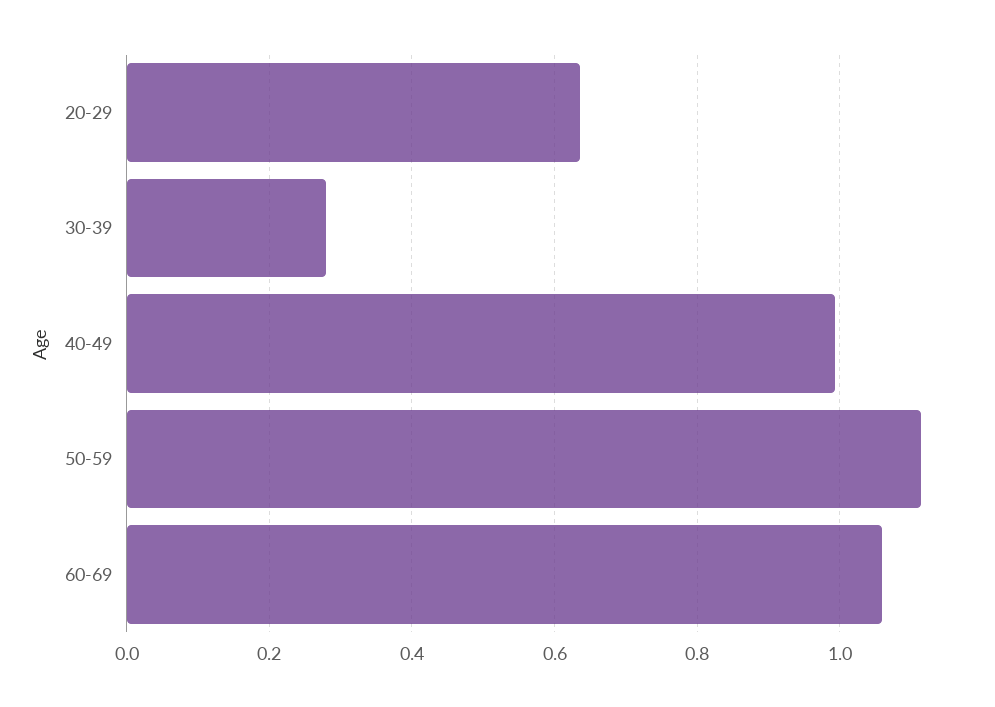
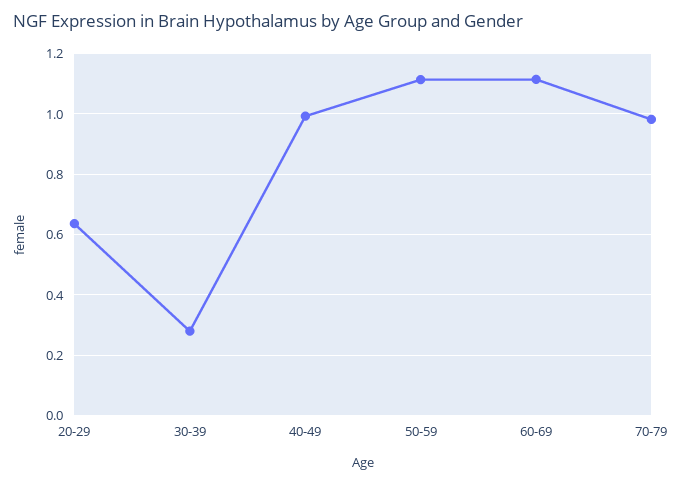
60-69: 1.06 -> 1.12
70-79: none -> 0.98

